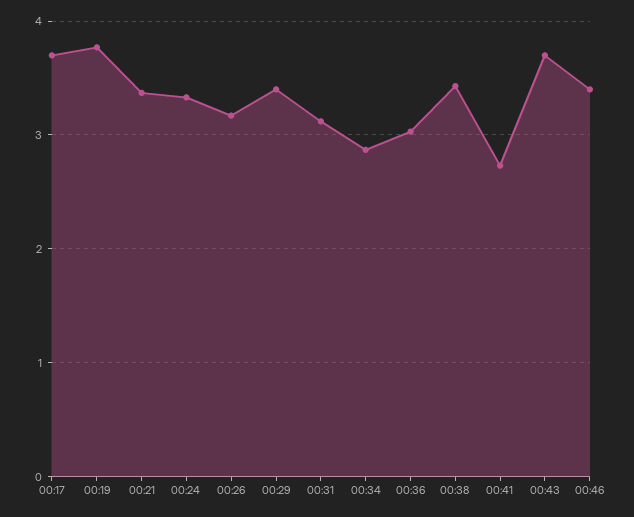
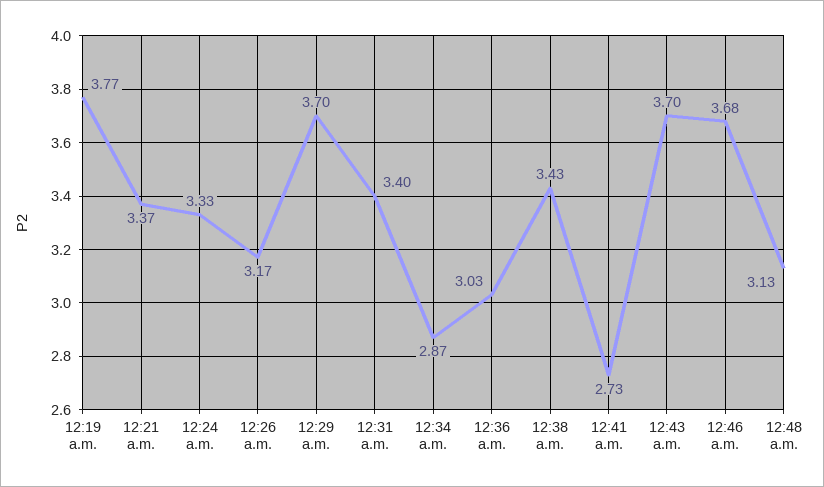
00:17: 3.7 -> none
00:29: 3.4 -> 3.7
00:31: 3.1 -> 3.4
00:46: 3.4 -> 3.68
12:48 a.m.: none -> 3.13

